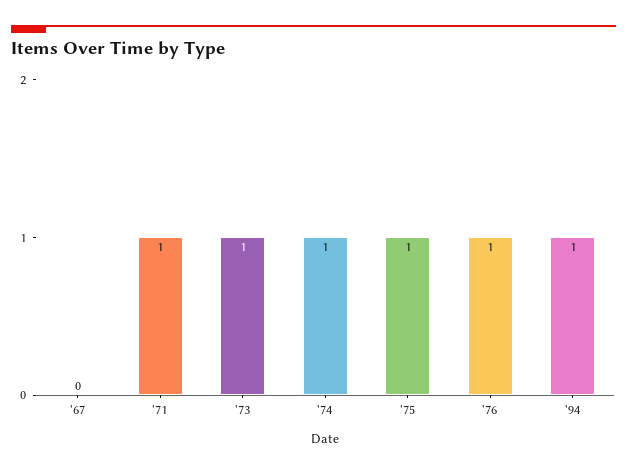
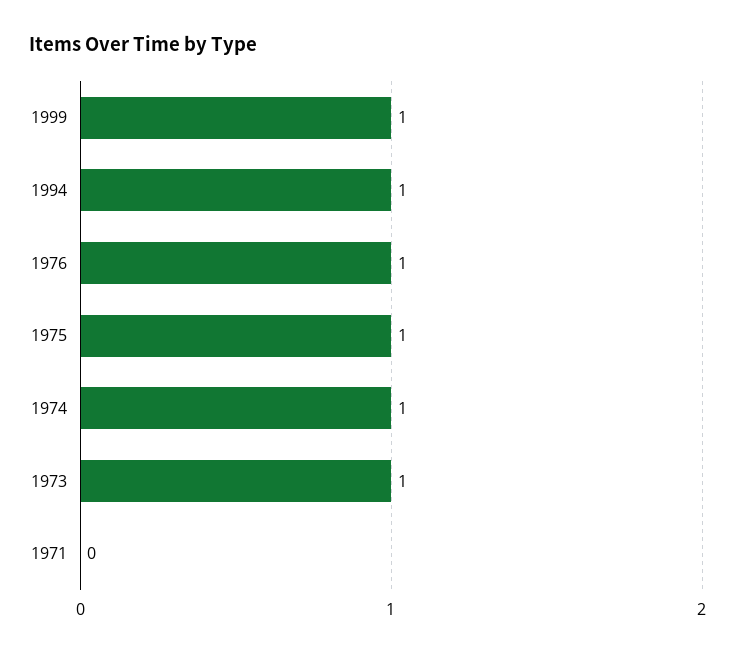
'67: 0 -> none
'71: 1 -> 0
1999: none -> 1

